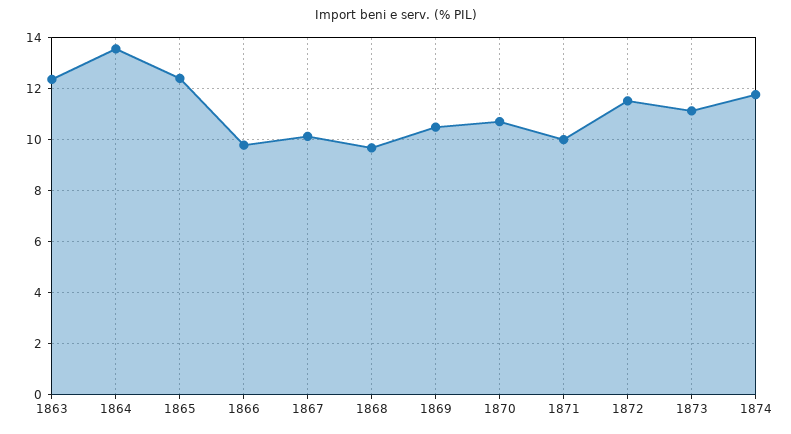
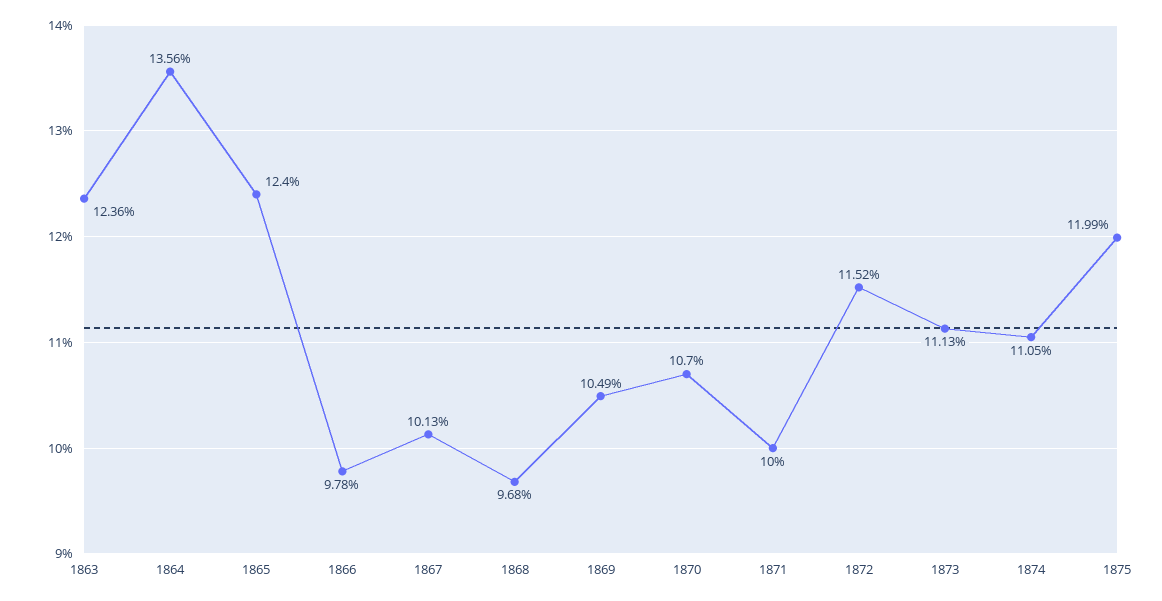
1874: 11.75 -> 11.05
1875: none -> 11.99

